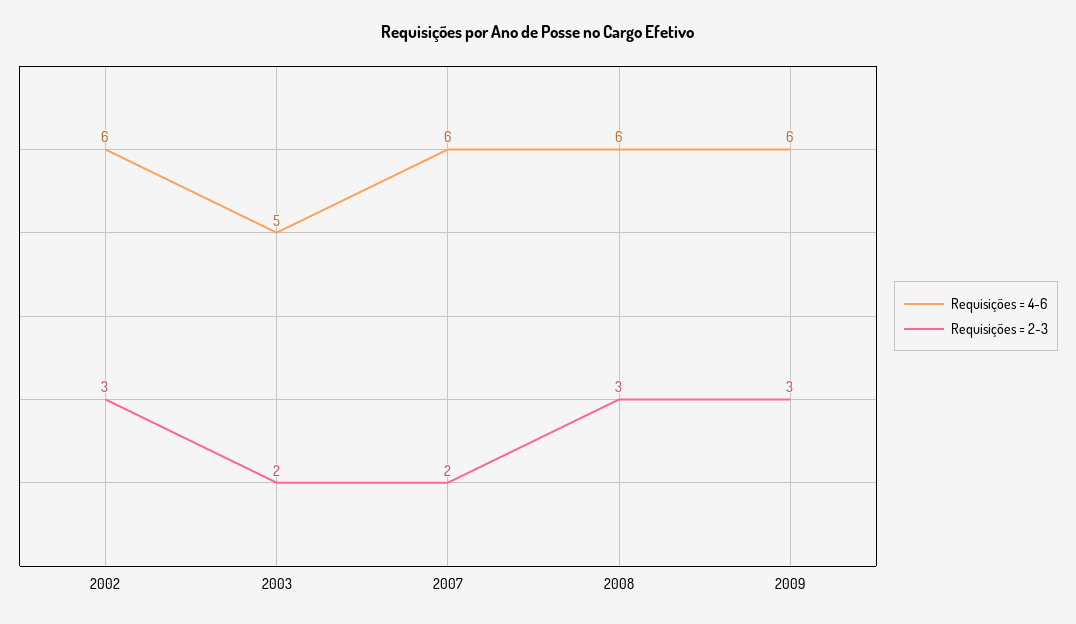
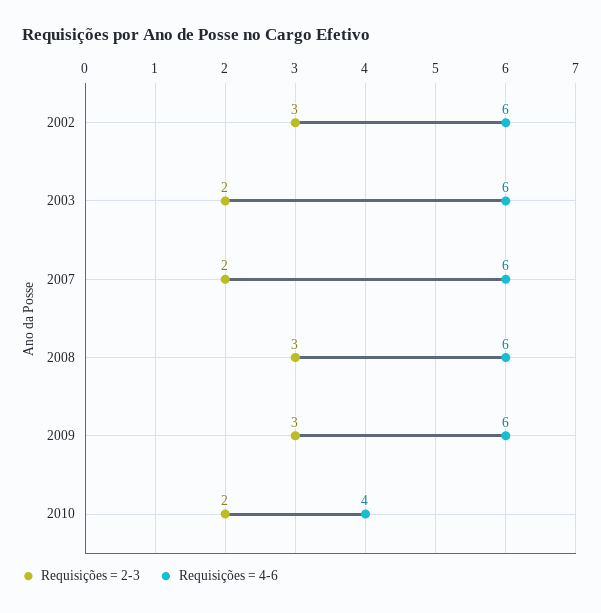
Requisições = 4-6, 2003: 5 -> 6
Requisições = 2-3, 2010: none -> 2
Requisições = 4-6, 2010: none -> 4

